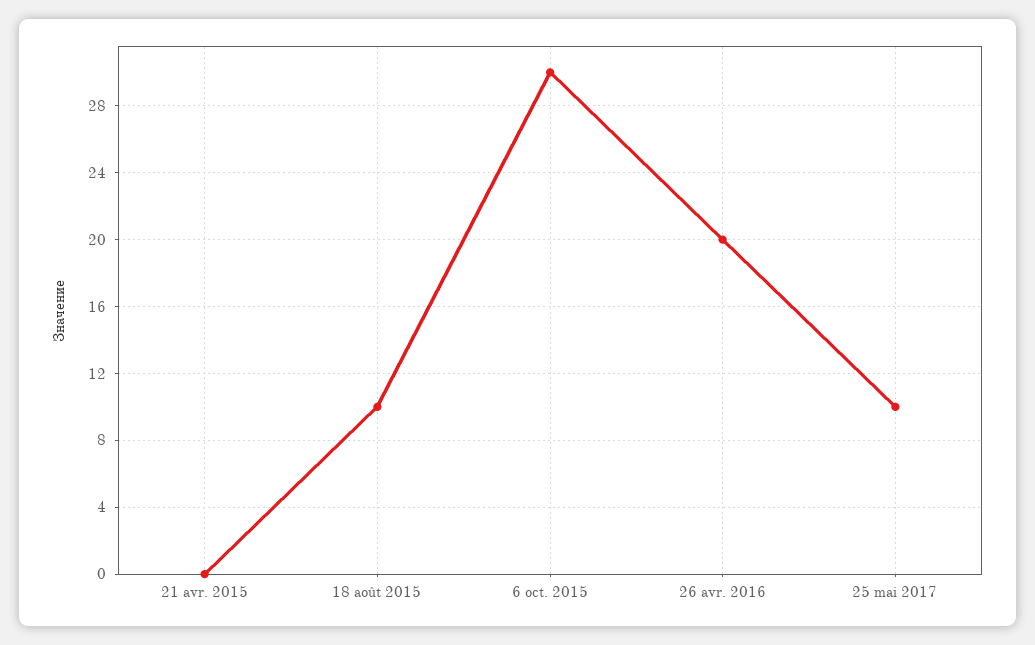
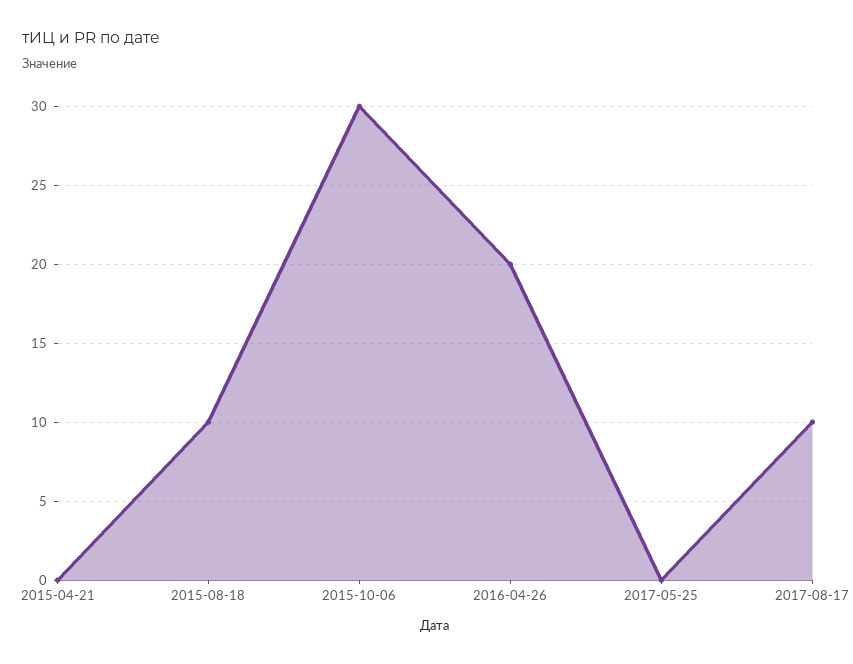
25 mai 2017: 10 -> 0
2017-08-17: none -> 10

